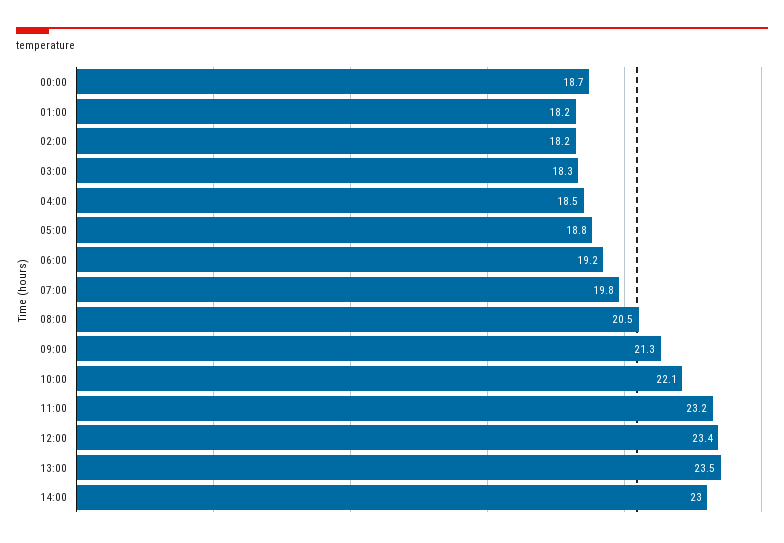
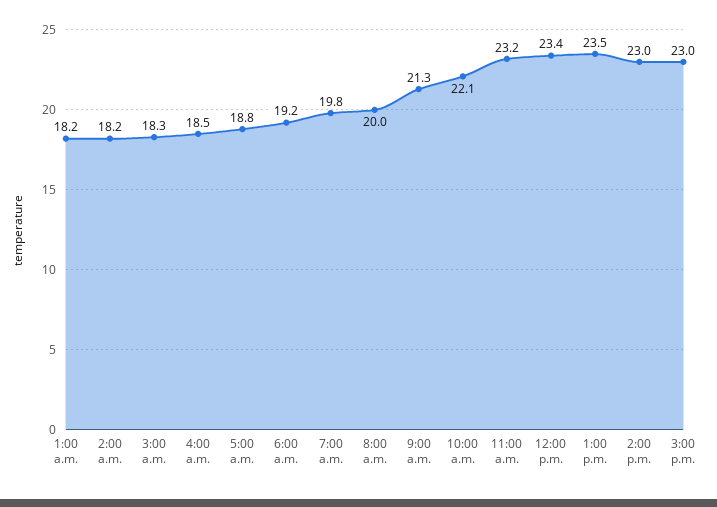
00:00: 18.7 -> none
08:00: 20.5 -> 20
3:00 p.m.: none -> 23

